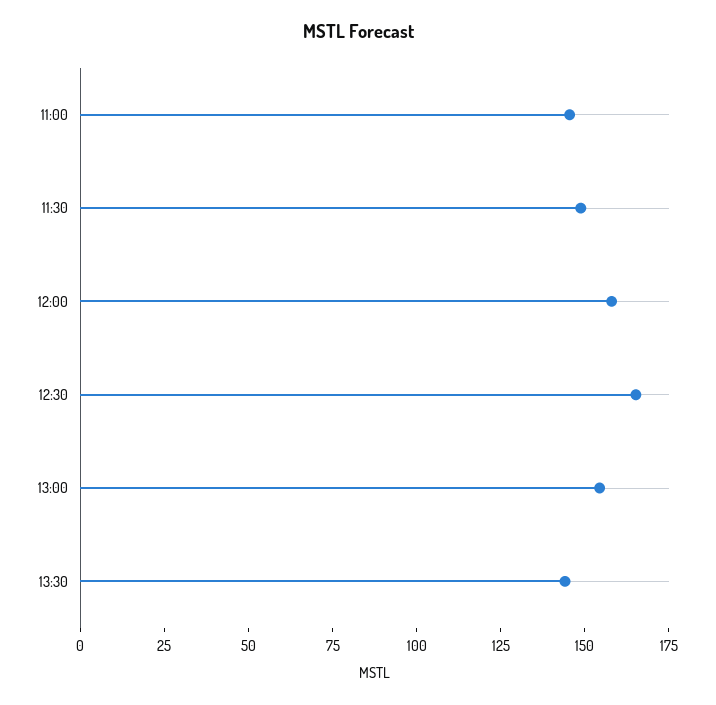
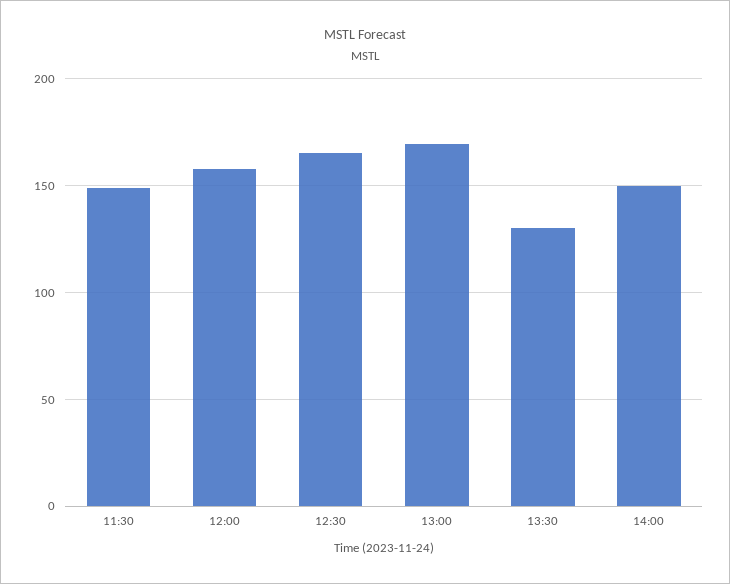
11:00: 145 -> none
13:00: 155 -> 170
13:30: 145 -> 130
14:00: none -> 150

